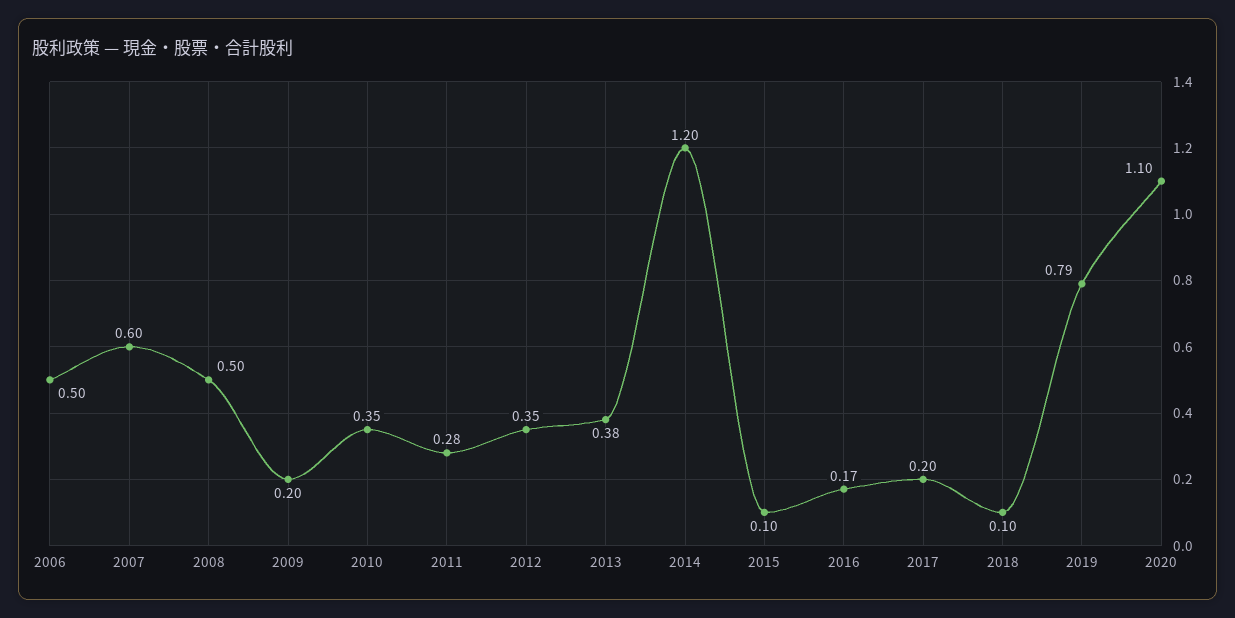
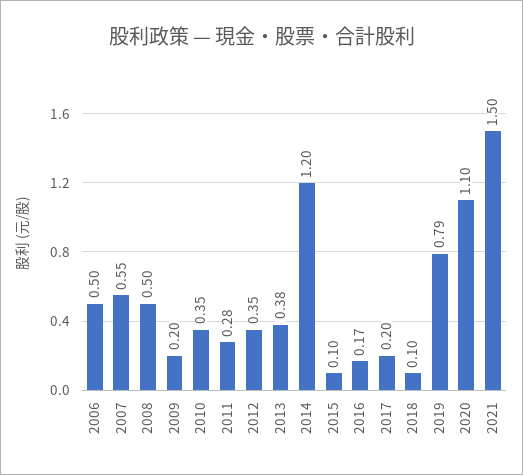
2007: 0.6 -> 0.55
2021: none -> 1.5

